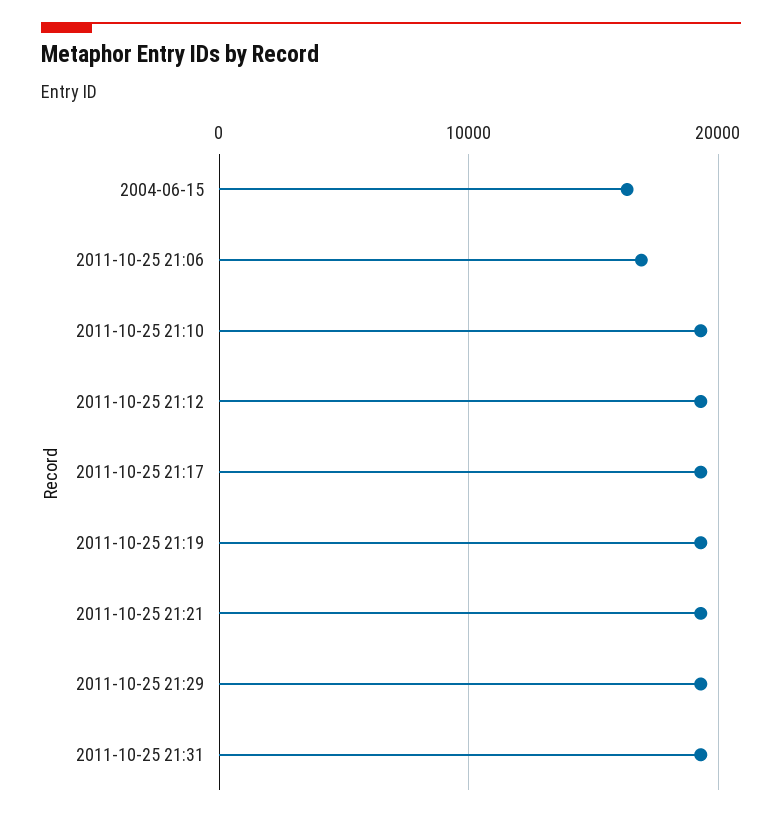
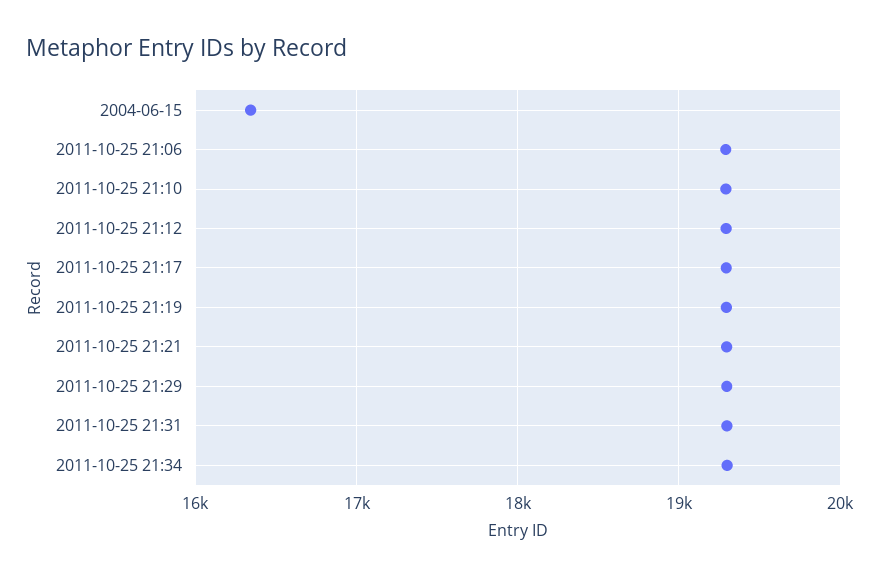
2011-10-25 21:06: 17000 -> 19300
2011-10-25 21:34: none -> 19300

